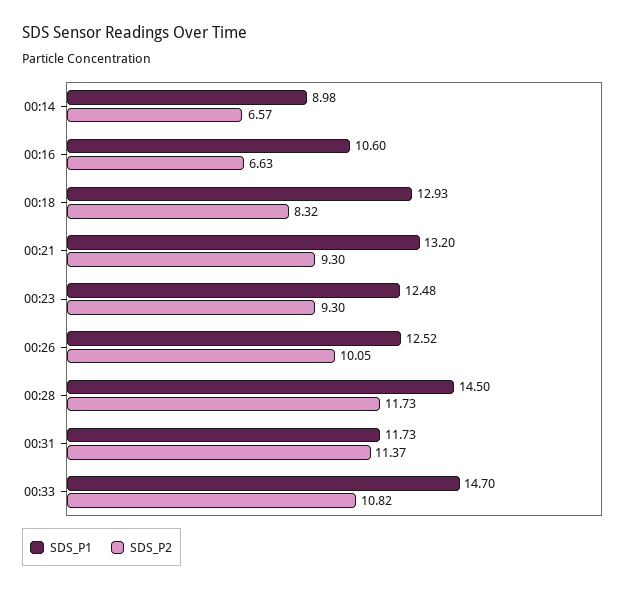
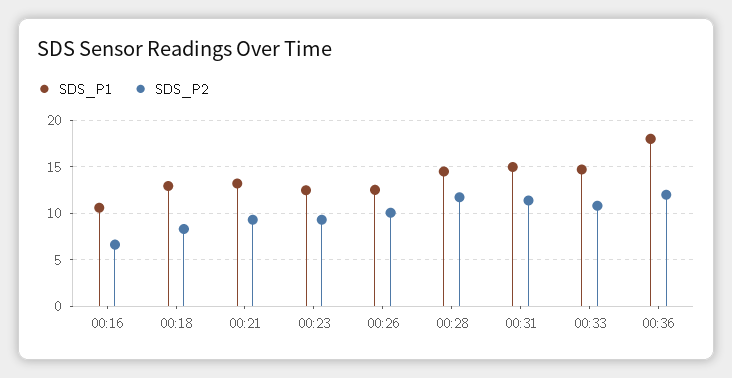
SDS_P1, 00:14: 8.98 -> none
SDS_P2, 00:14: 6.57 -> none
SDS_P1, 00:31: 11.73 -> 15
SDS_P1, 00:36: none -> 18
SDS_P2, 00:36: none -> 12

